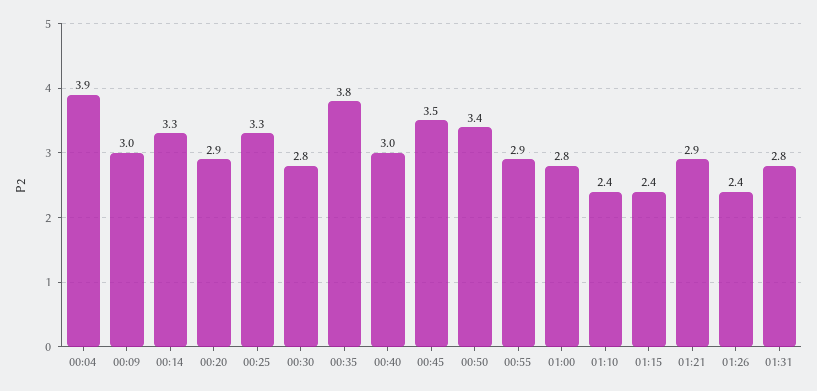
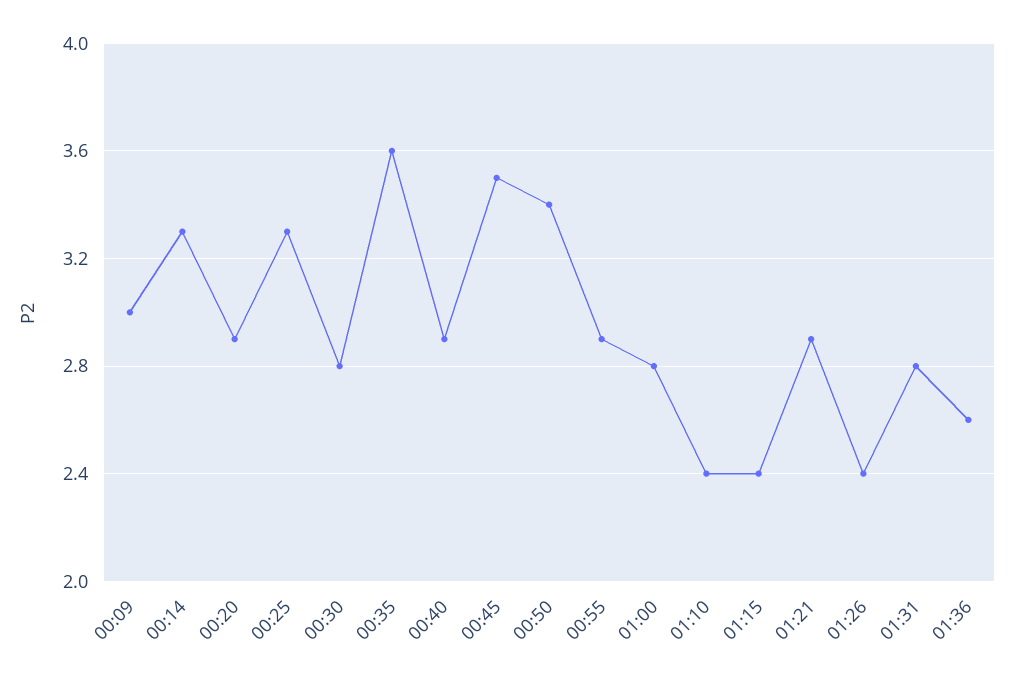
00:04: 3.9 -> none
00:35: 3.8 -> 3.6
00:40: 3 -> 2.9
01:36: none -> 2.6

